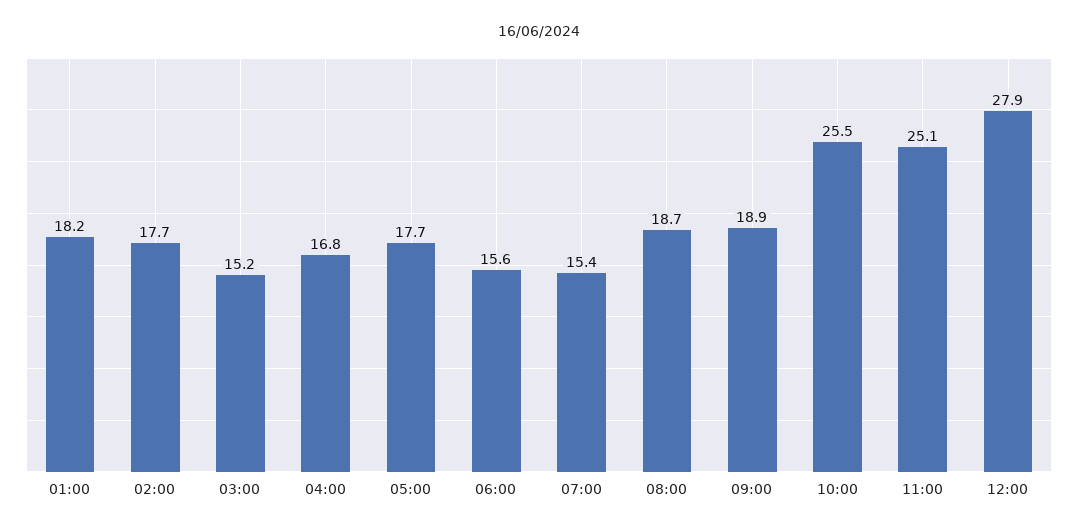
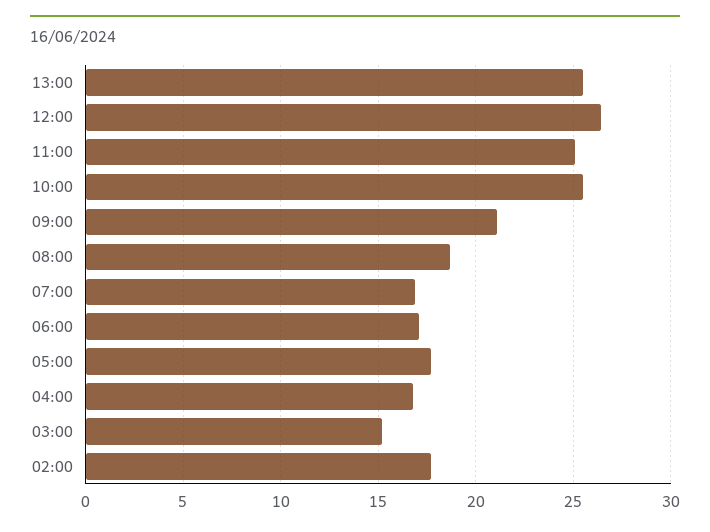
01:00: 18.2 -> none
06:00: 15.6 -> 17
07:00: 15.4 -> 17
09:00: 18.9 -> 21
12:00: 27.9 -> 26.5
13:00: none -> 25.5

